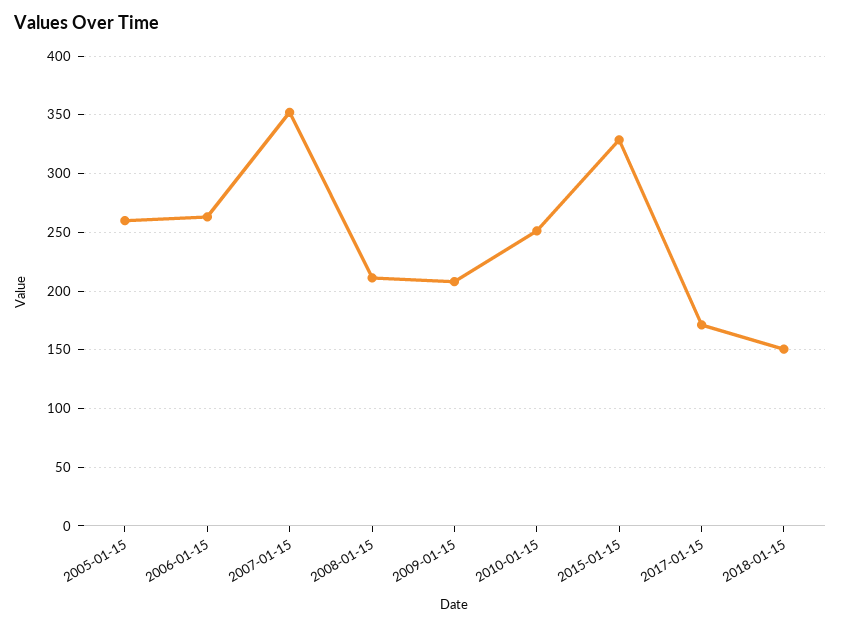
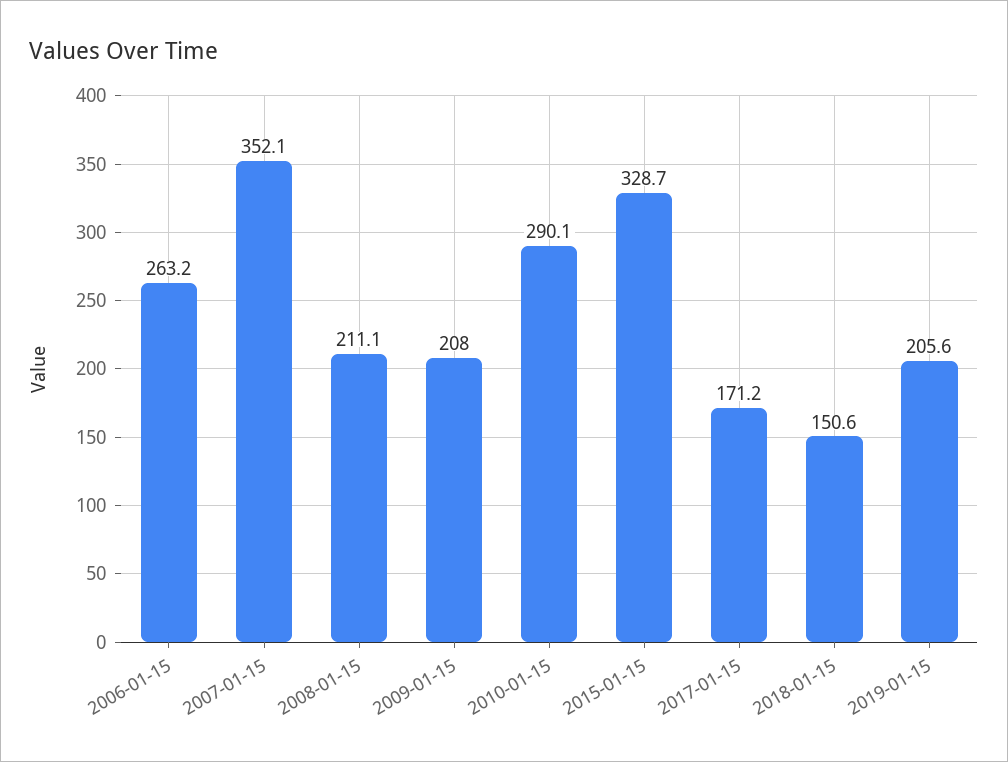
2005-01-15: 260 -> none
2010-01-15: 250 -> 290.1
2019-01-15: none -> 205.6

